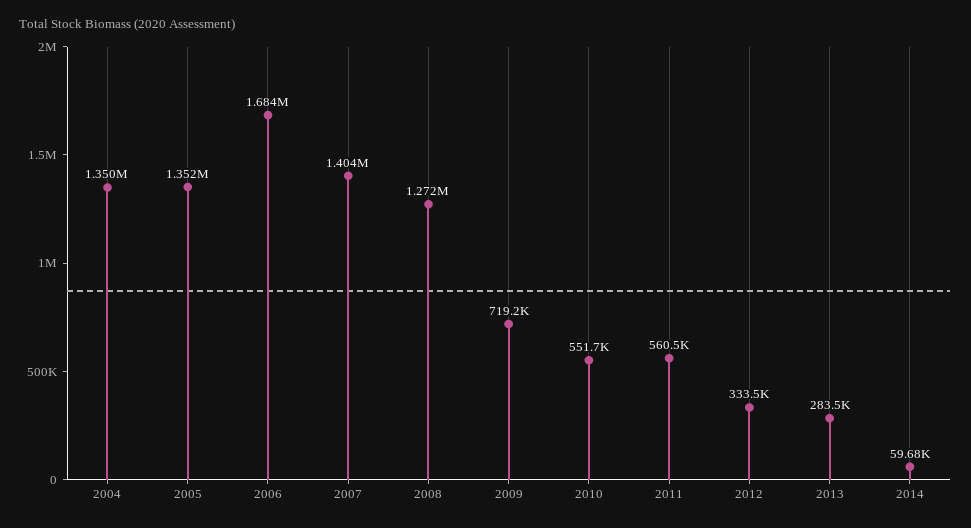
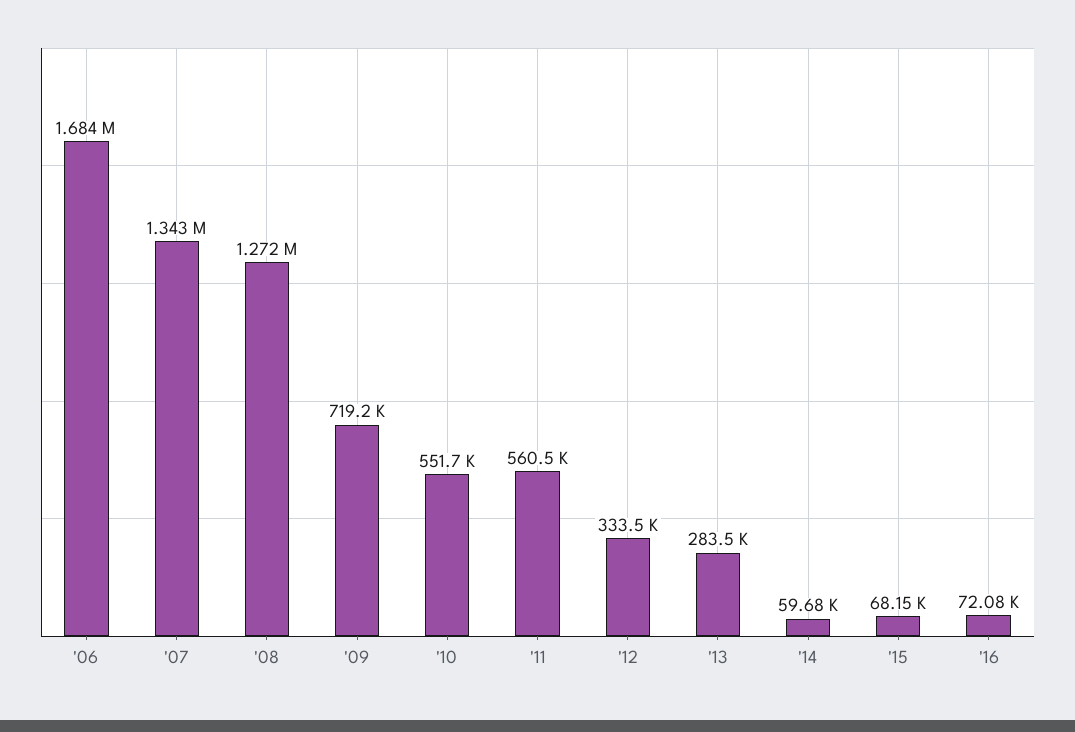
2004: 1350000 -> none
2005: 1352000 -> none
2007: 1404000 -> 1343000
'15: none -> 68150
'16: none -> 72080

